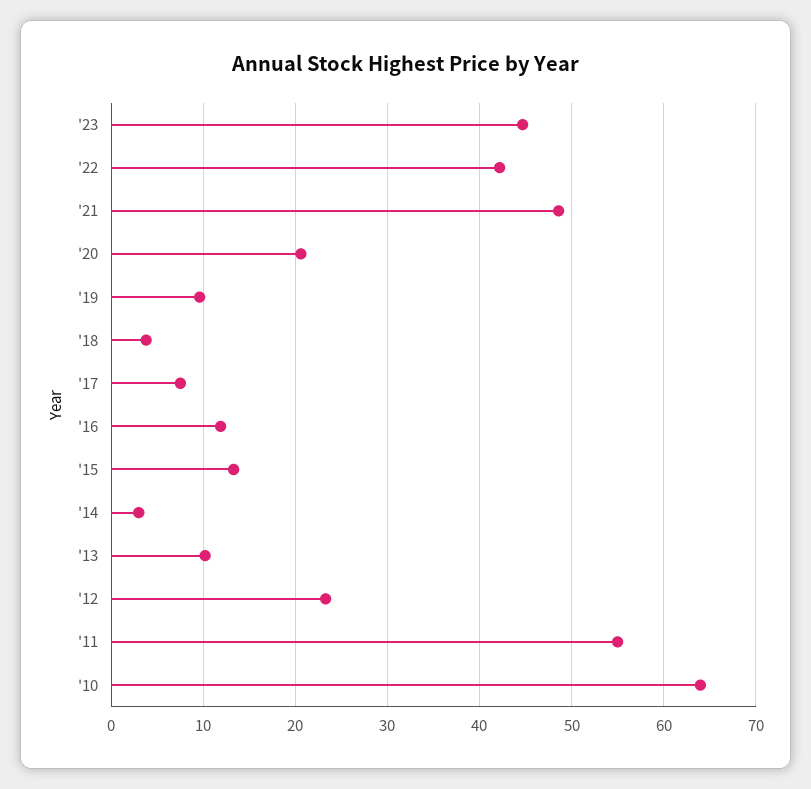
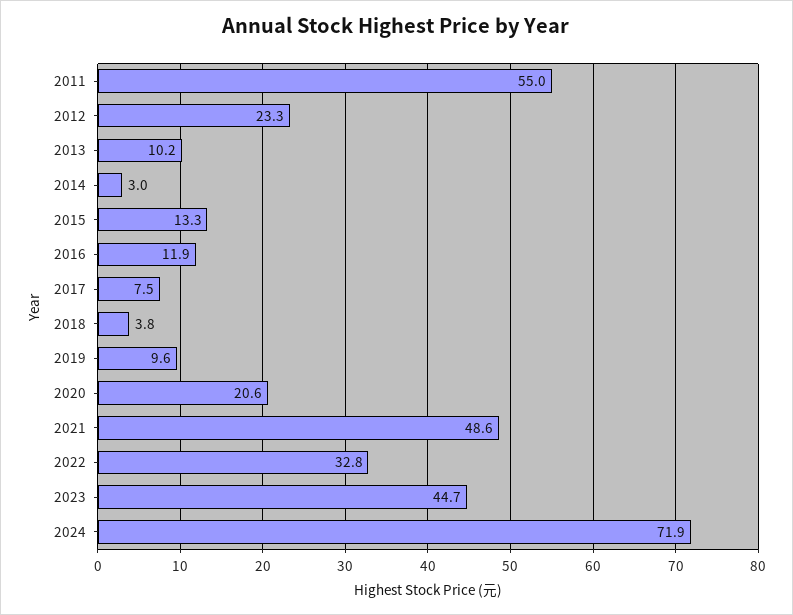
'22: 42 -> 32.8
'10: 64 -> none
2024: none -> 71.9

